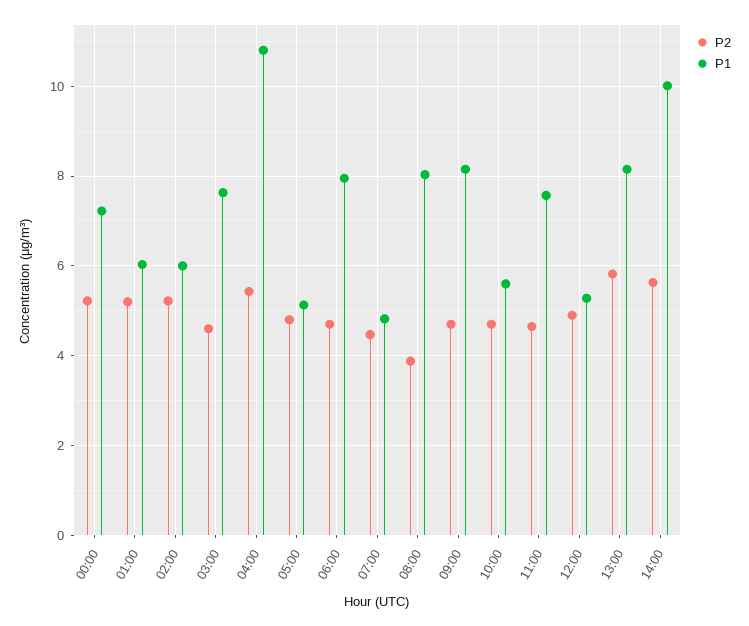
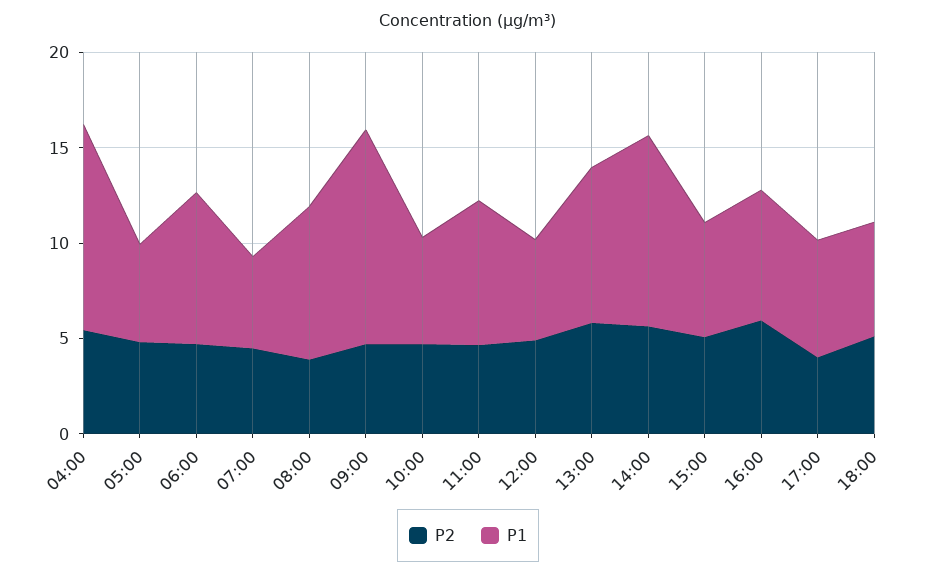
P2, 00:00: 5.2 -> none
P1, 00:00: 7.2 -> none
P2, 01:00: 5.2 -> none
P1, 01:00: 6 -> none
P2, 02:00: 5.2 -> none
P1, 02:00: 6 -> none
P2, 03:00: 4.6 -> none
P1, 03:00: 7.6 -> none
P1, 09:00: 8.2 -> 11
P2, 15:00: none -> 5
P1, 15:00: none -> 6
P2, 16:00: none -> 6
P1, 16:00: none -> 7
P2, 17:00: none -> 4
P1, 17:00: none -> 6
P2, 18:00: none -> 5
P1, 18:00: none -> 6

